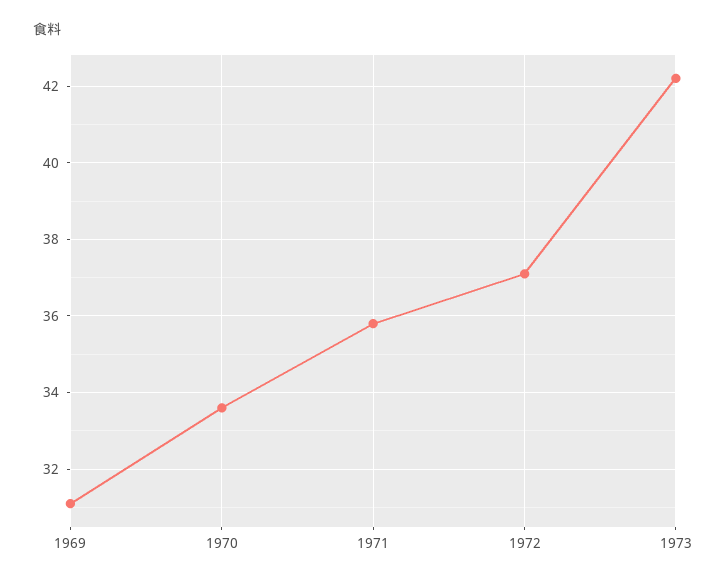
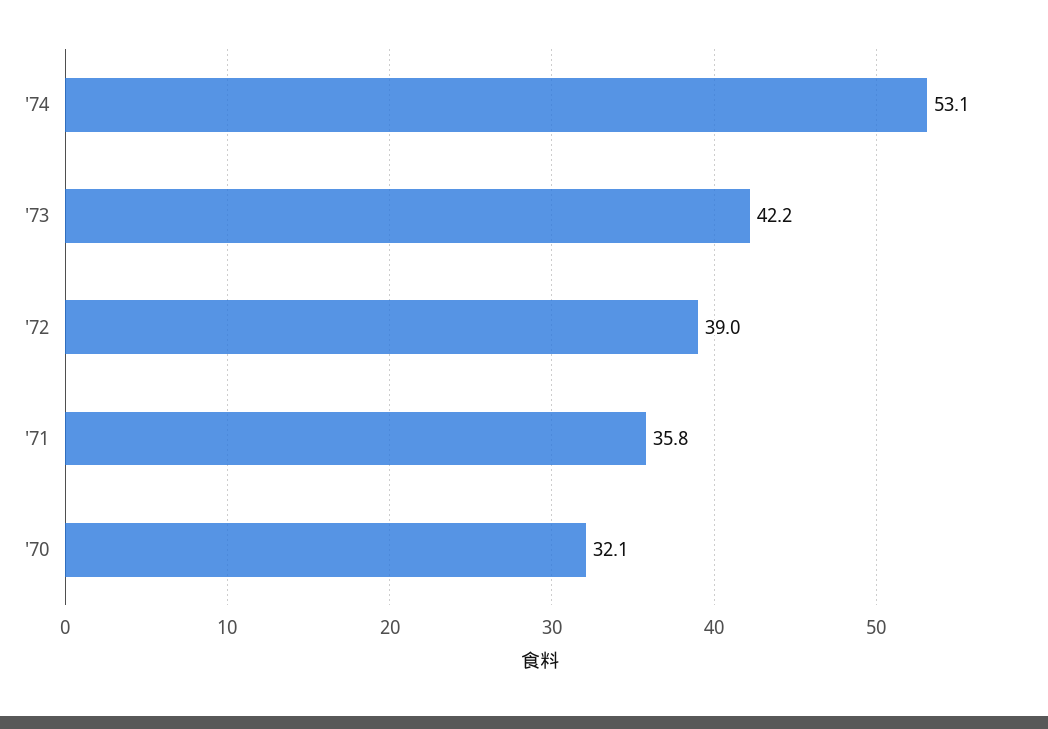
1969: 31 -> none
1970: 33.5 -> 32.1
1972: 37 -> 39
'74: none -> 53.1

